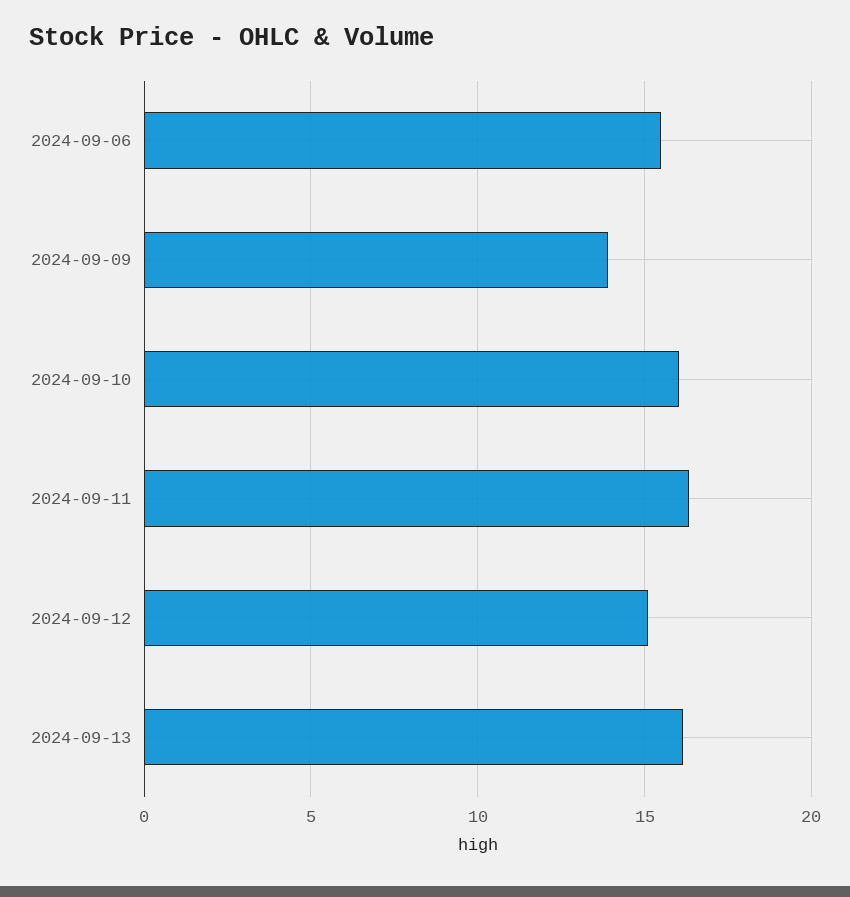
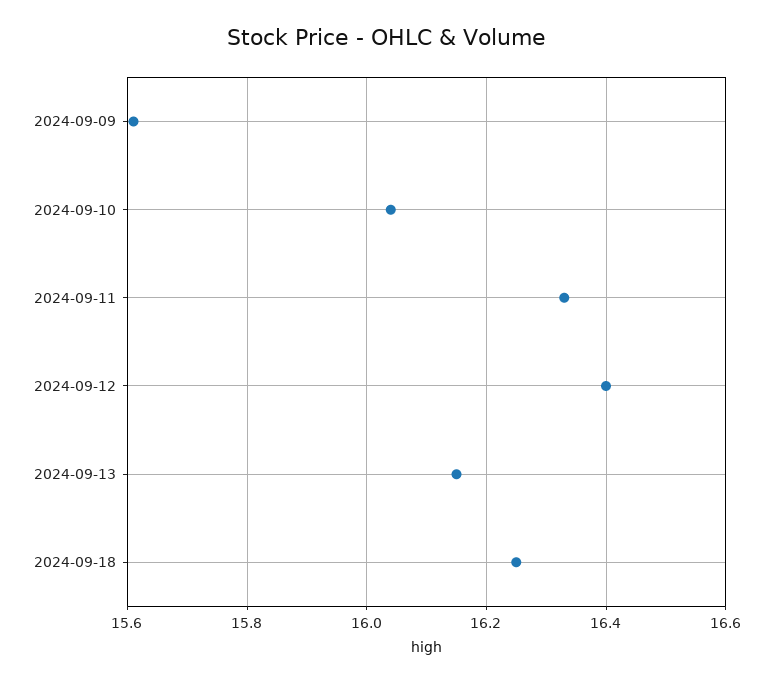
2024-09-06: 15.5 -> none
2024-09-09: 14 -> 15.6
2024-09-12: 15 -> 16.4
2024-09-18: none -> 16.25

